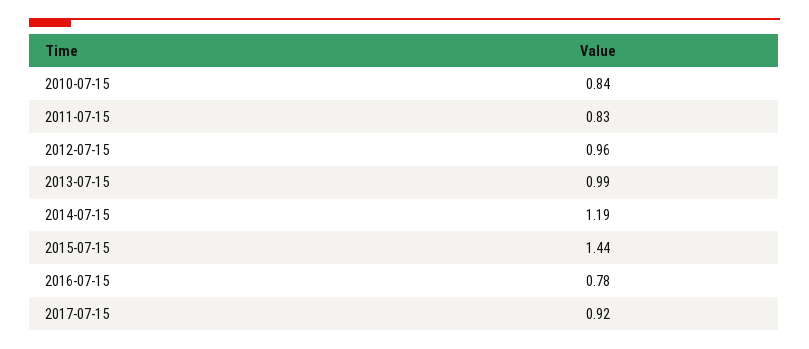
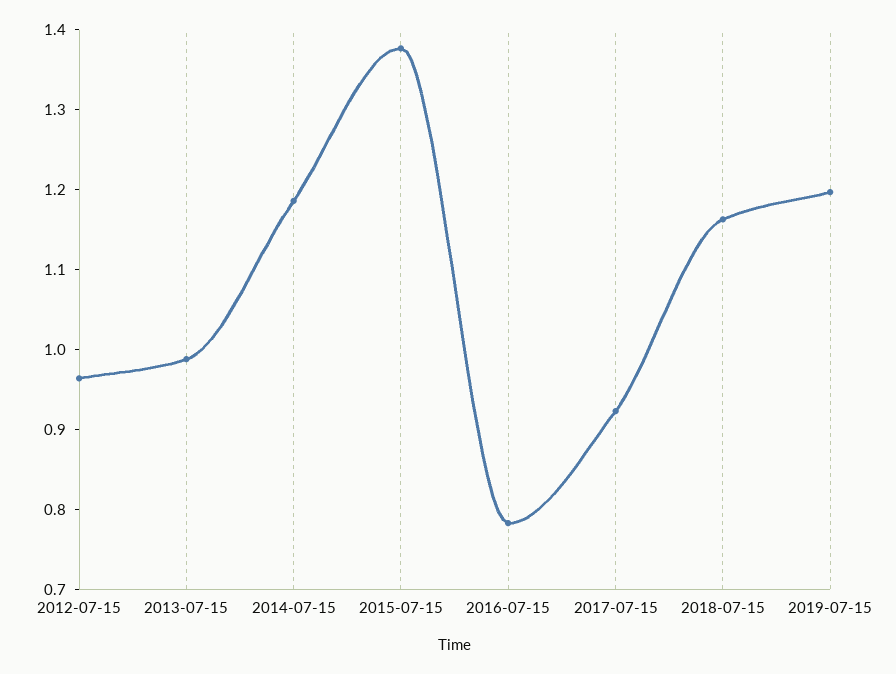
2010-07-15: 0.84 -> none
2011-07-15: 0.83 -> none
2015-07-15: 1.44 -> 1.38
2018-07-15: none -> 1.16
2019-07-15: none -> 1.2

